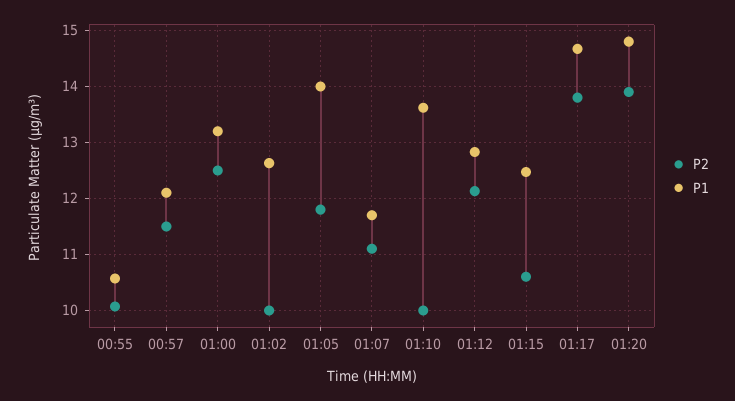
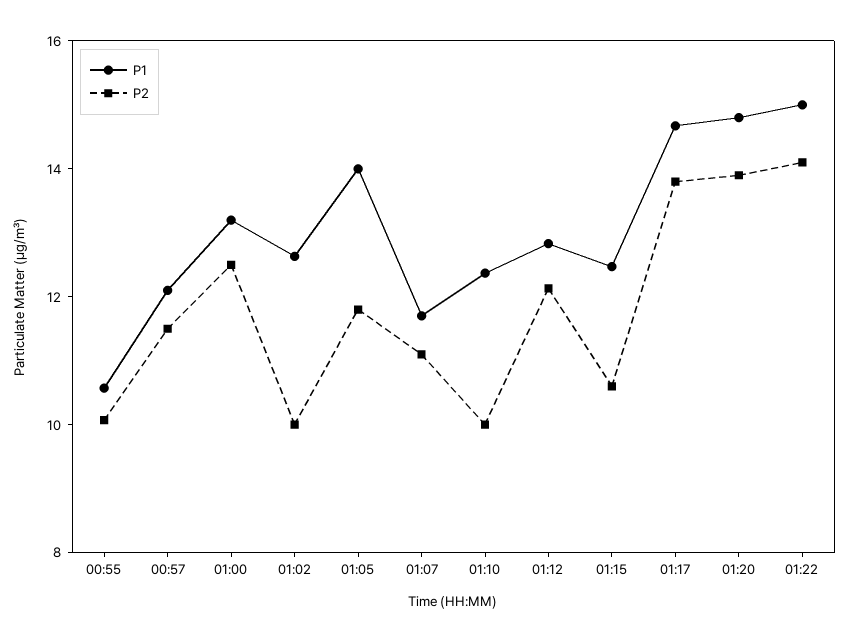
P1, 01:10: 13.6 -> 12.5
P1, 01:22: none -> 15
P2, 01:22: none -> 14

